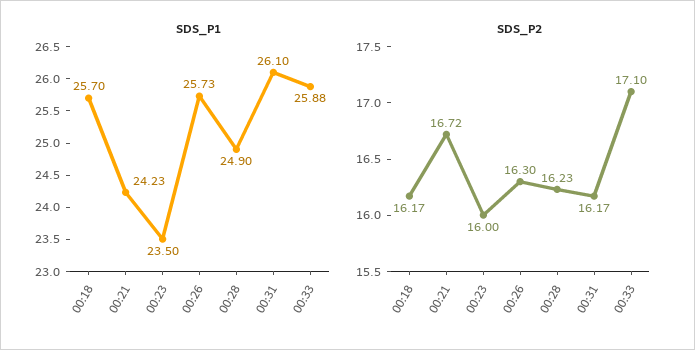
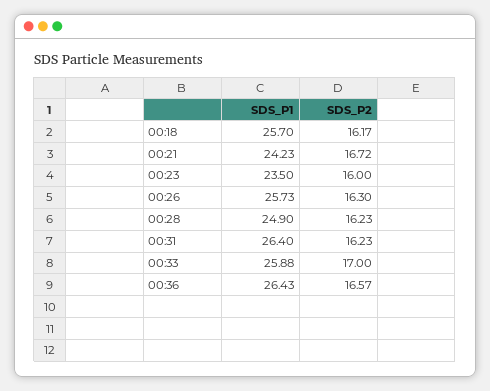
SDS_P1, 00:31: 26.1 -> 26.4
SDS_P2, 00:31: 16.17 -> 16.23
SDS_P2, 00:33: 17.1 -> 17
SDS_P1, 00:36: none -> 26.43
SDS_P2, 00:36: none -> 16.57

